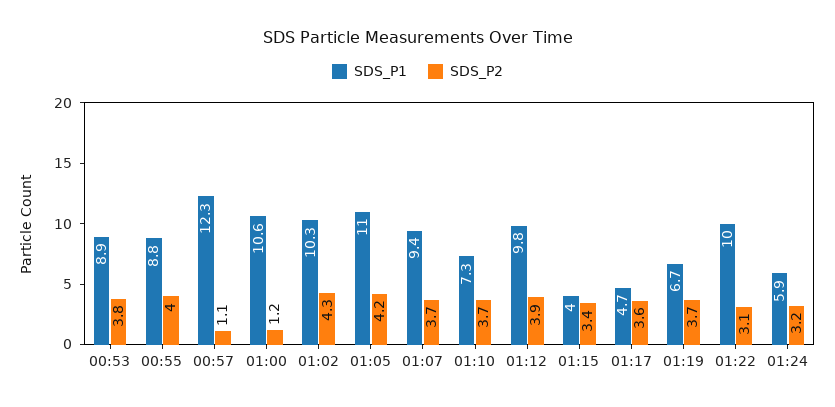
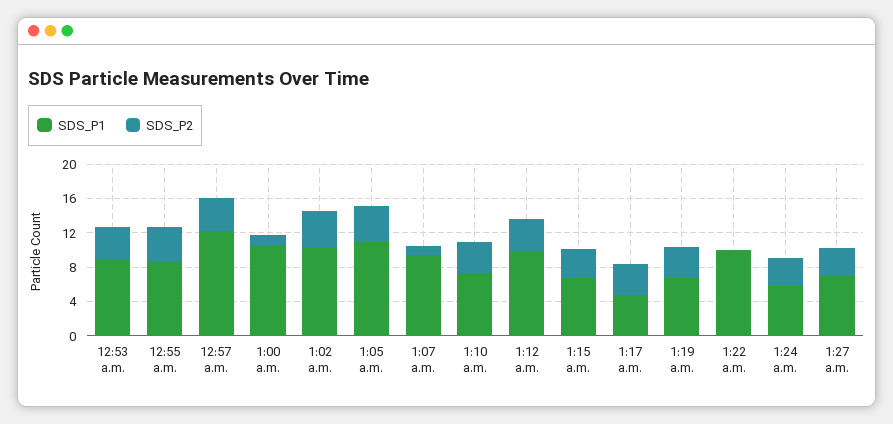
SDS_P2, 00:57: 1.1 -> 4
SDS_P2, 01:07: 3.7 -> 1
SDS_P1, 01:15: 4 -> 7
SDS_P2, 01:22: 3.1 -> 0
SDS_P1, 1:27 a.m.: none -> 7
SDS_P2, 1:27 a.m.: none -> 3

